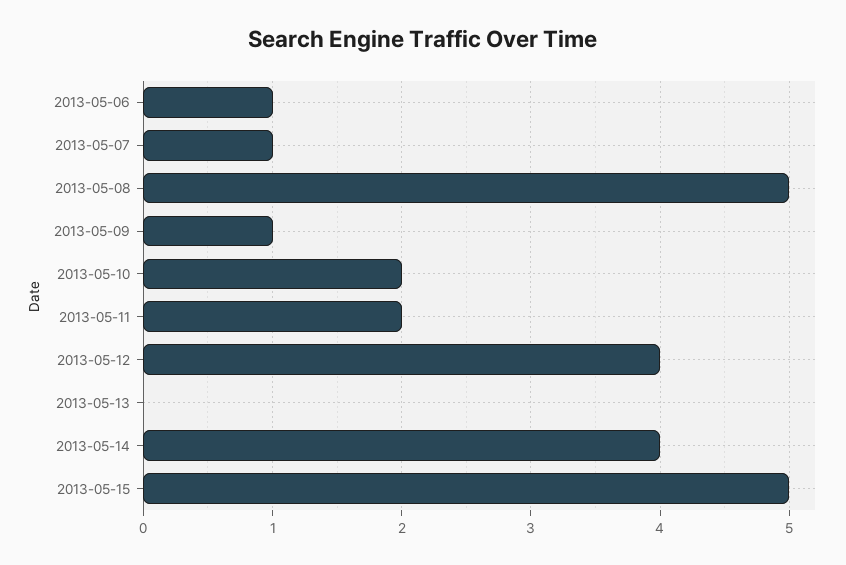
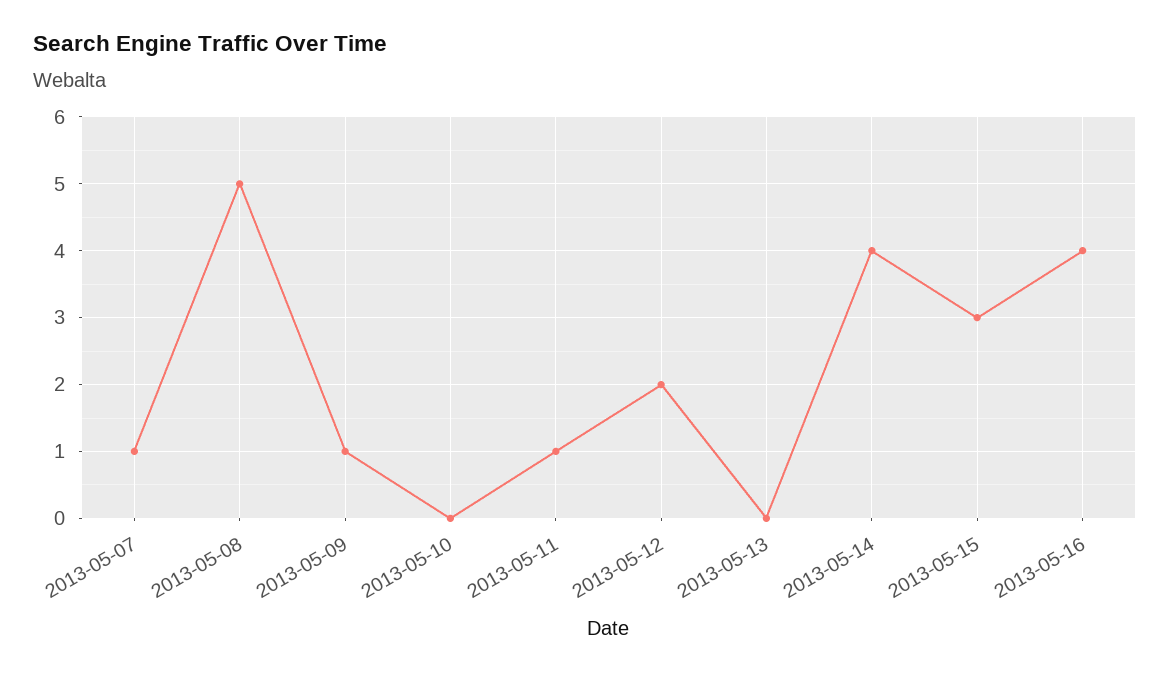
2013-05-06: 1 -> none
2013-05-10: 2 -> 0
2013-05-11: 2 -> 1
2013-05-12: 4 -> 2
2013-05-15: 5 -> 3
2013-05-16: none -> 4

